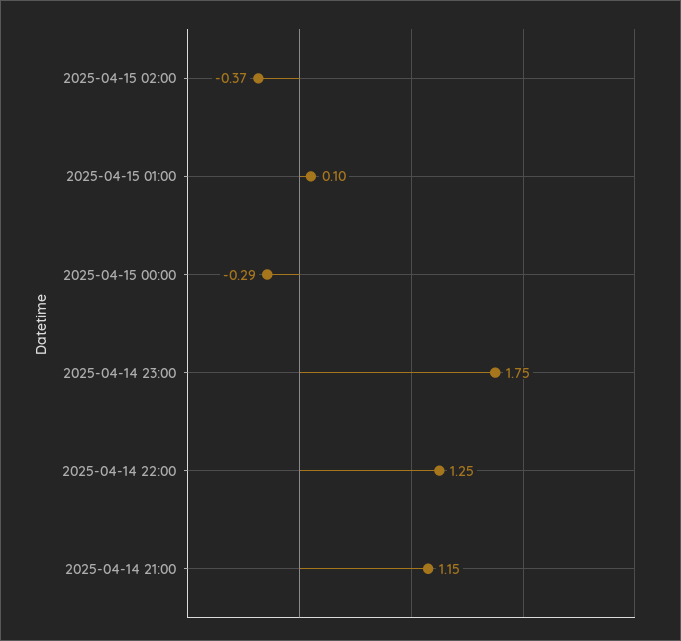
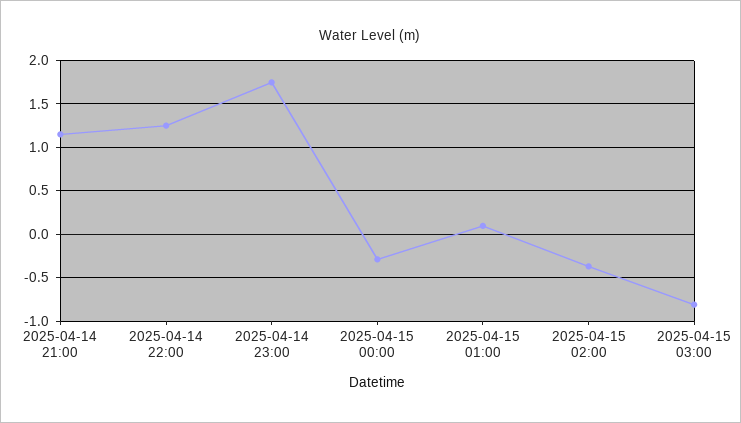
2025-04-15 03:00: none -> -0.8

